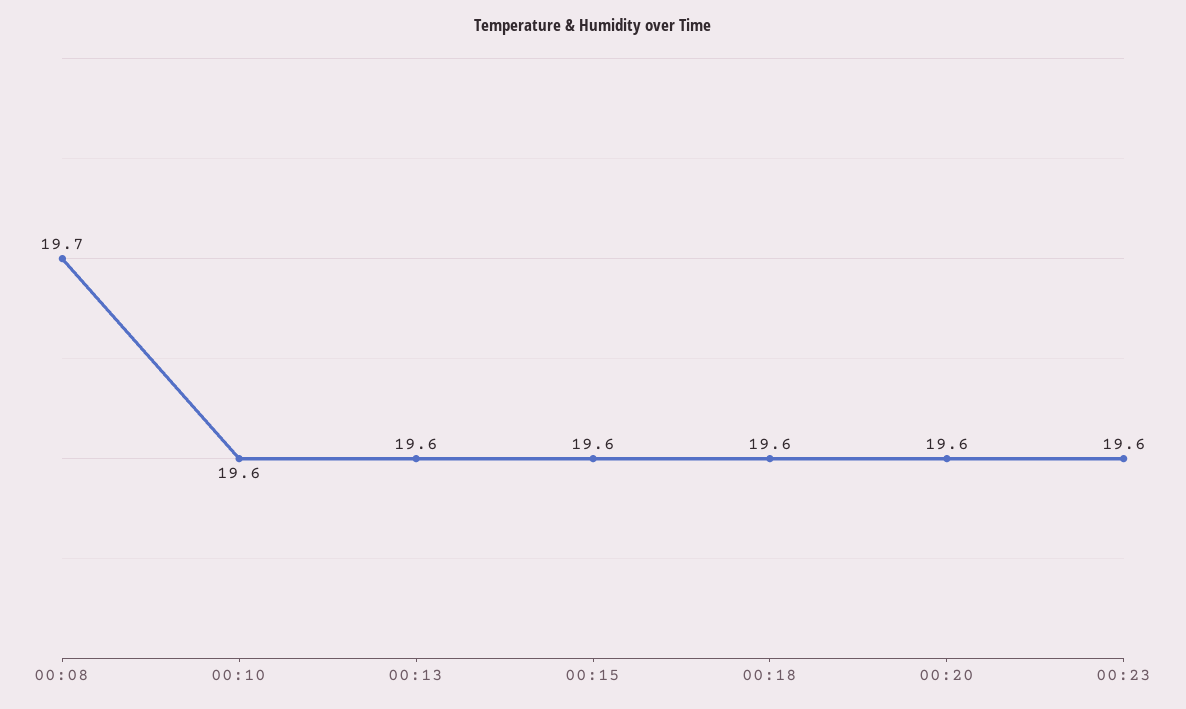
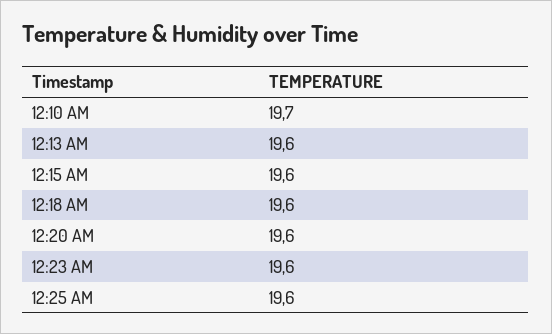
00:08: 19.7 -> none
00:10: 19.6 -> 19.7
12:25 AM: none -> 19.6

